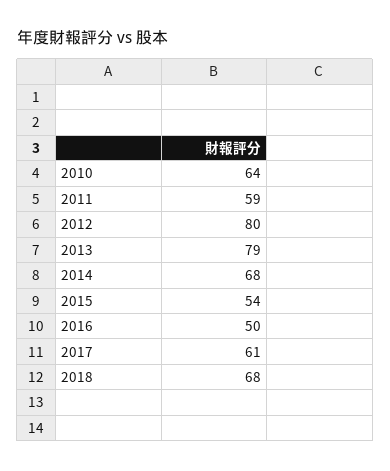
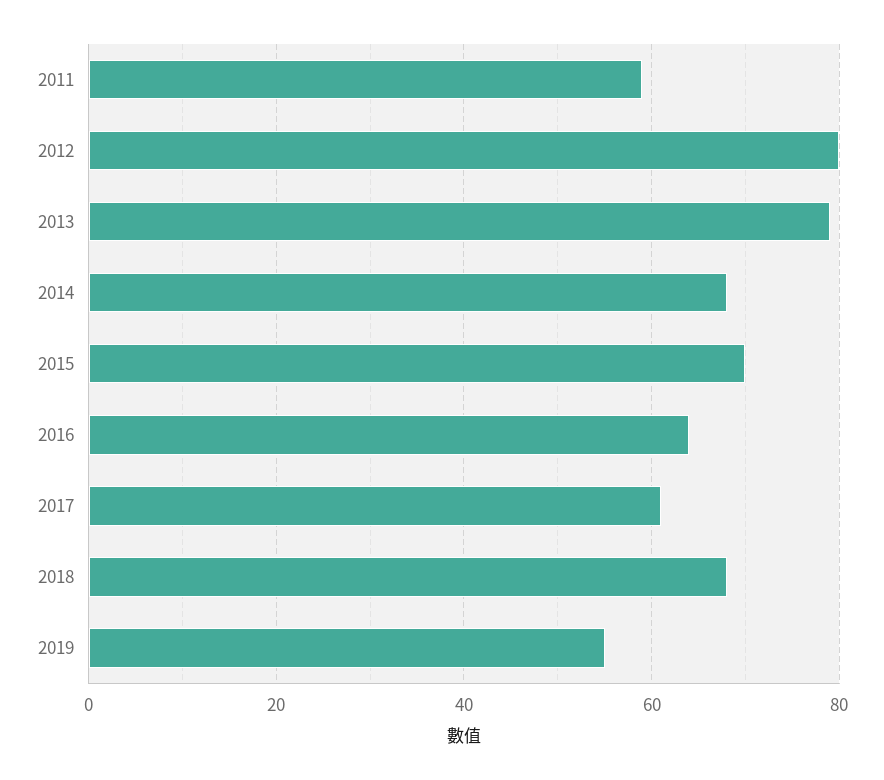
2010: 64 -> none
2015: 54 -> 70
2016: 50 -> 65
2019: none -> 55

